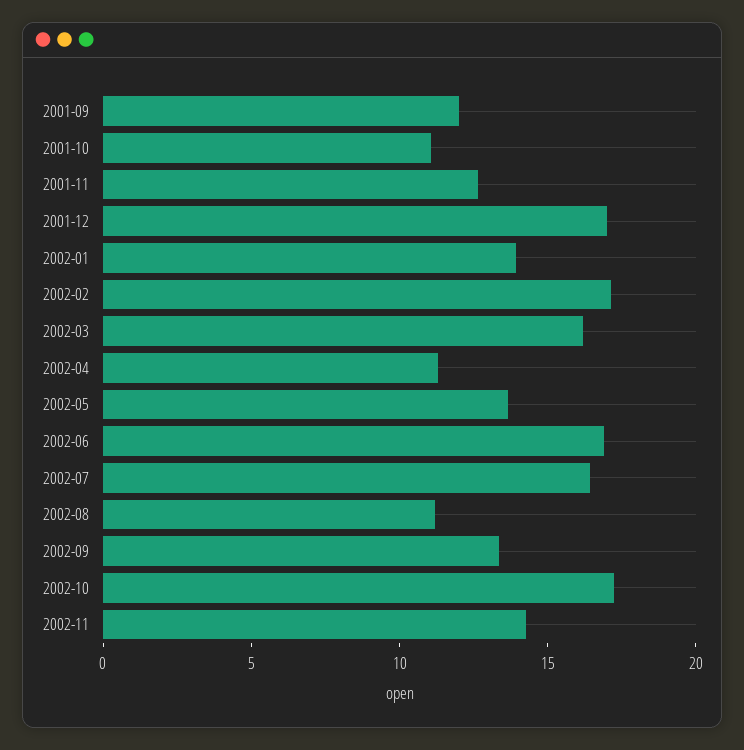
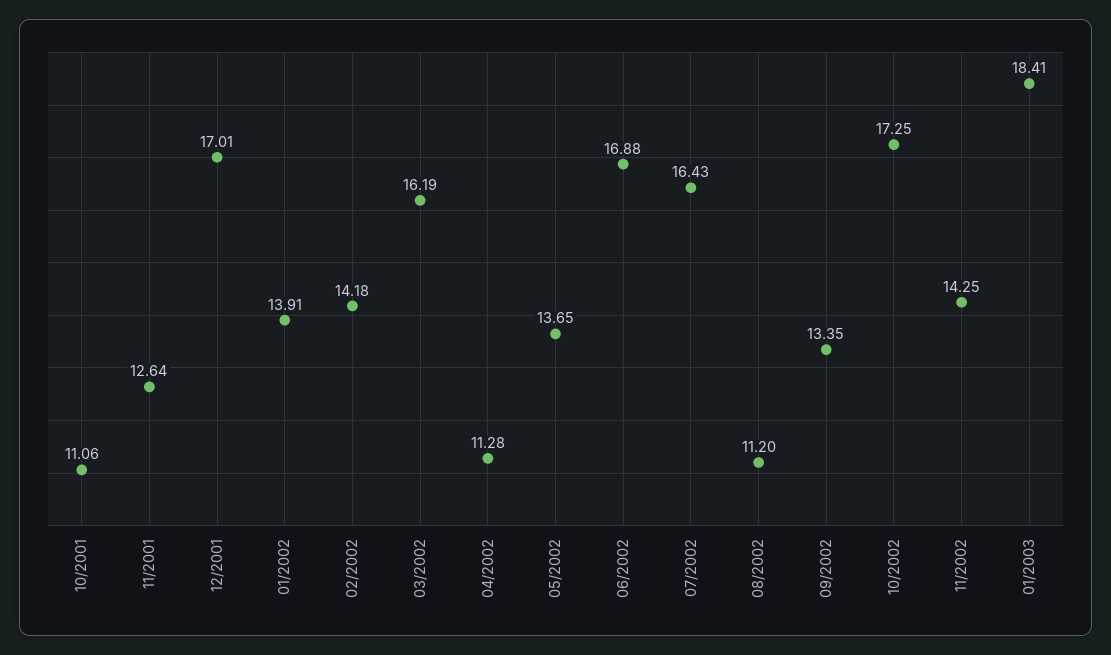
2001-09: 12 -> none
2002-02: 17 -> 14.18
01/2003: none -> 18.41

